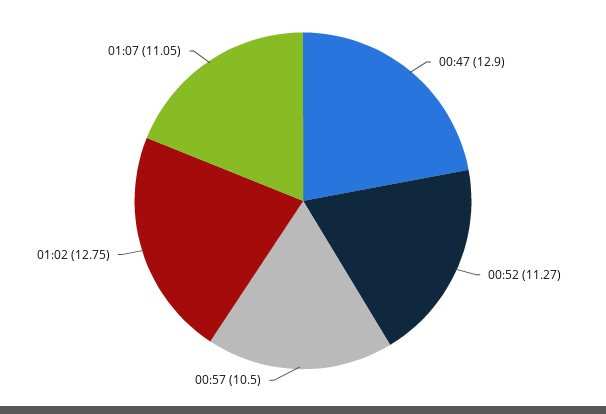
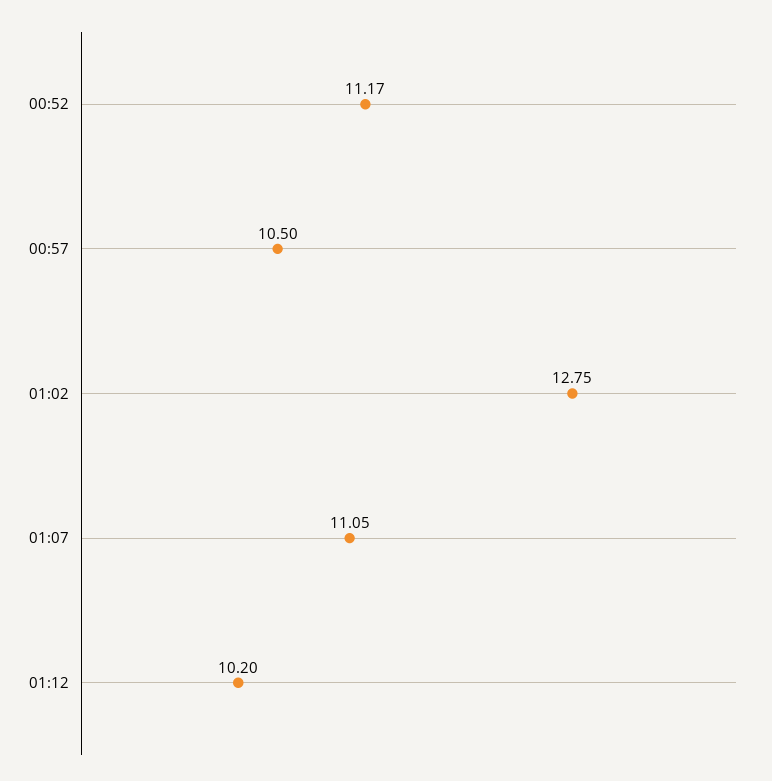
00:47: 12.9 -> none
00:52: 11.27 -> 11.17
01:12: none -> 10.2

